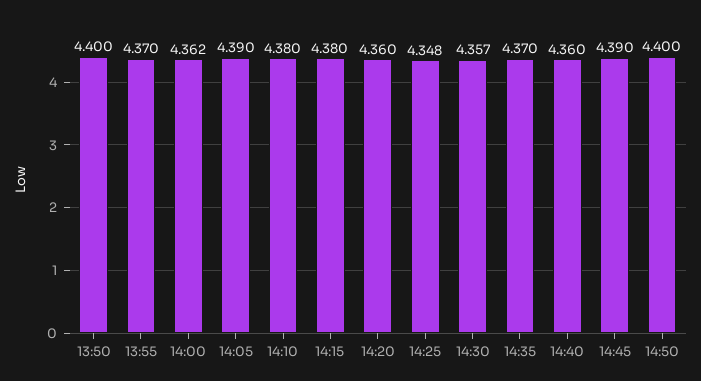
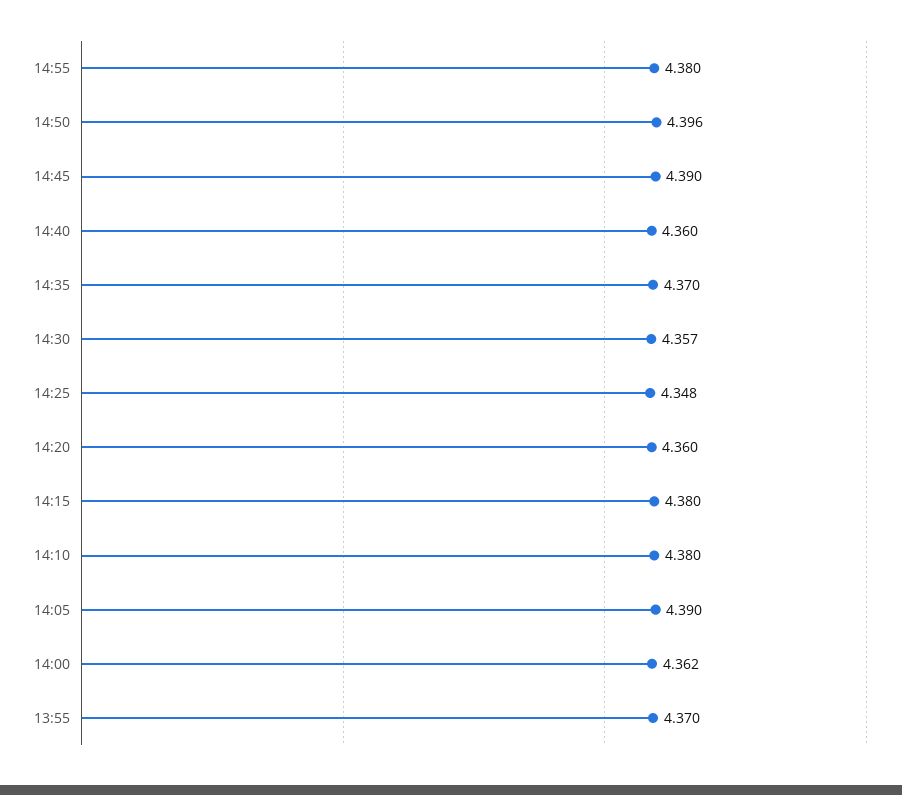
13:50: 4.4 -> none
14:50: 4.4 -> 4.396
14:55: none -> 4.38

